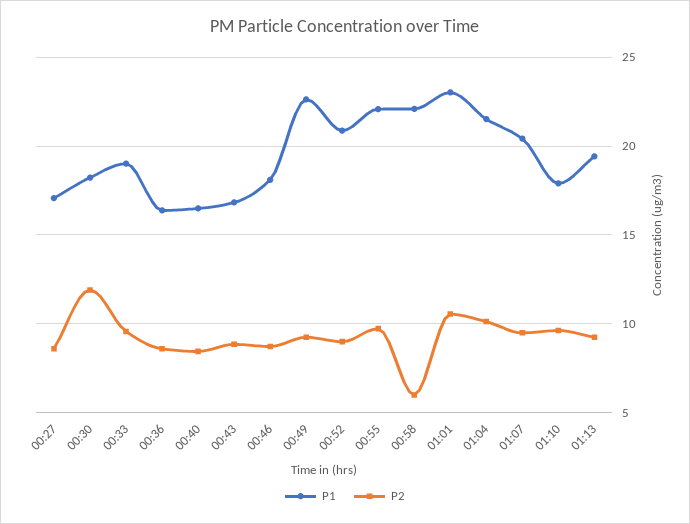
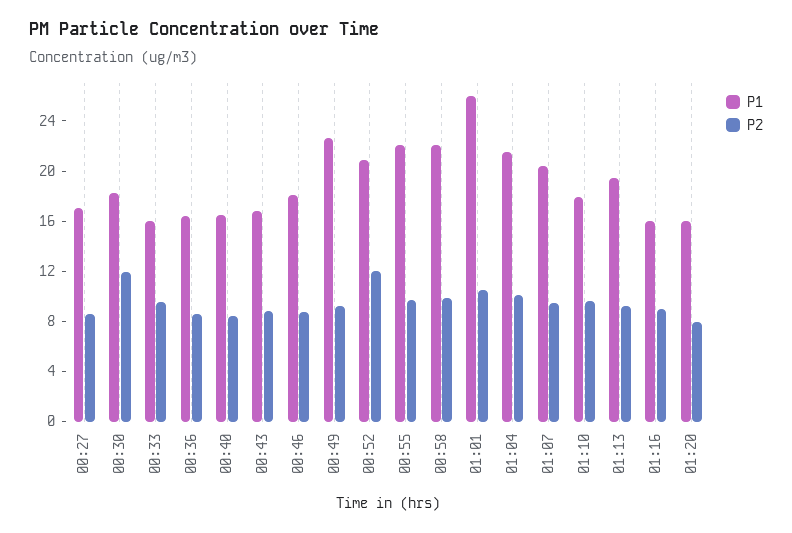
P1, 00:33: 19 -> 16
P2, 00:52: 9 -> 12
P2, 00:58: 6 -> 10
P1, 01:01: 23 -> 26
P1, 01:16: none -> 16
P2, 01:16: none -> 9
P1, 01:20: none -> 16
P2, 01:20: none -> 8

